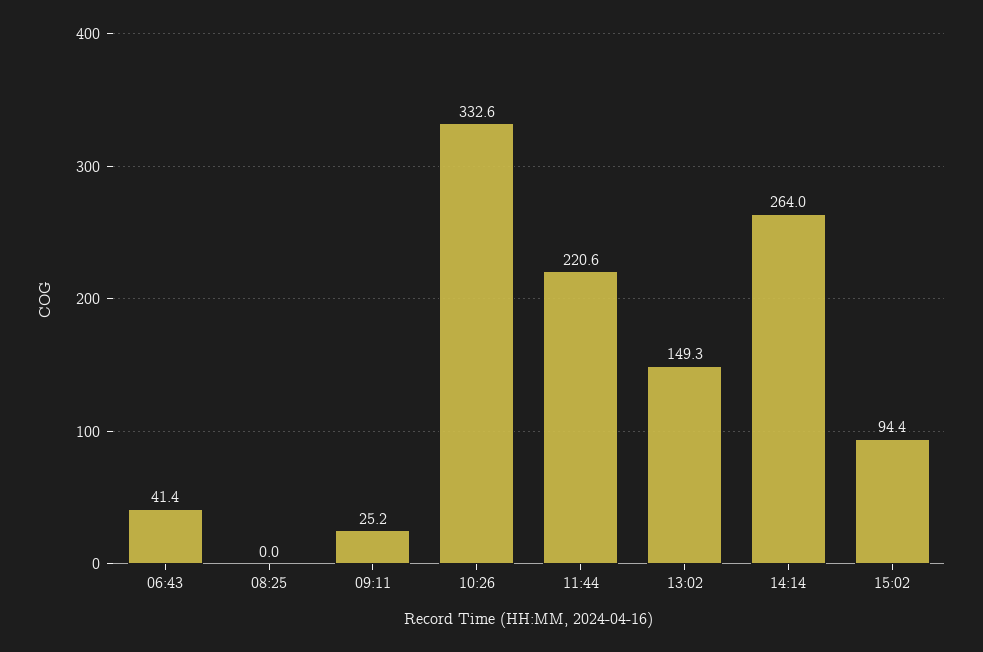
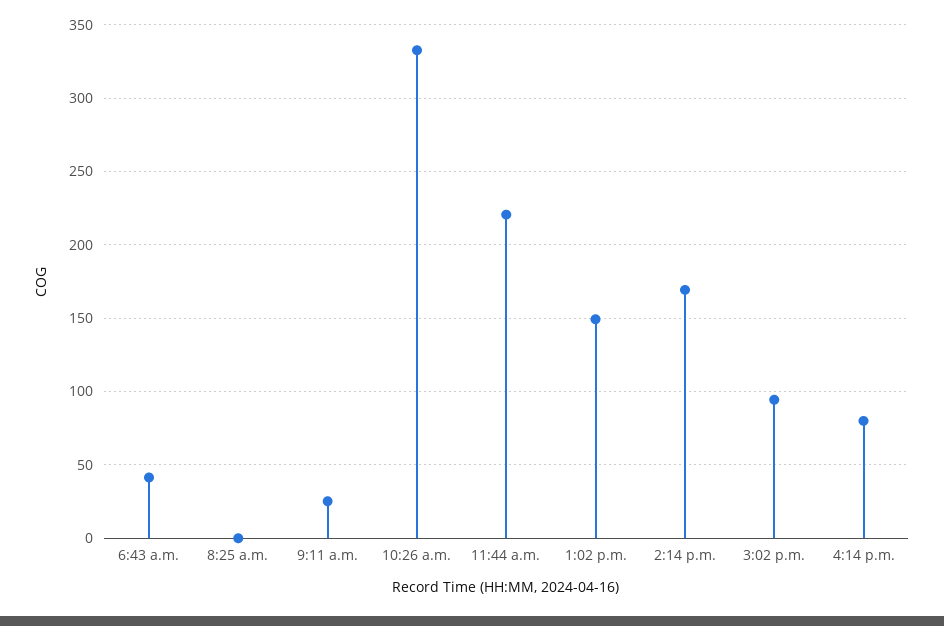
14:14: 264 -> 170
4:14 p.m.: none -> 80

